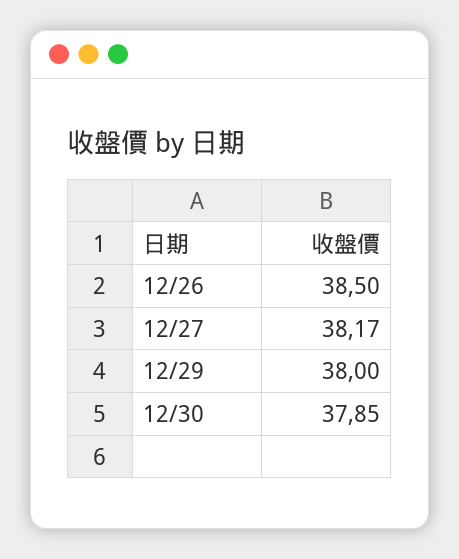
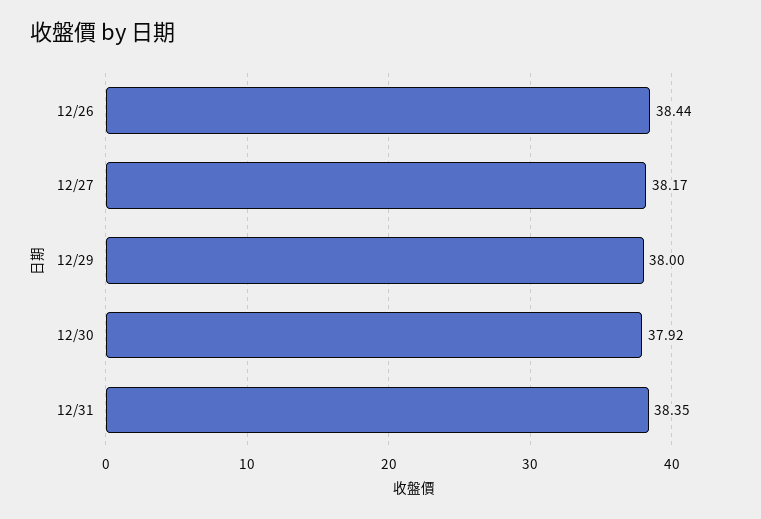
12/26: 38.5 -> 38.44
12/30: 37.85 -> 37.92
12/31: none -> 38.35

